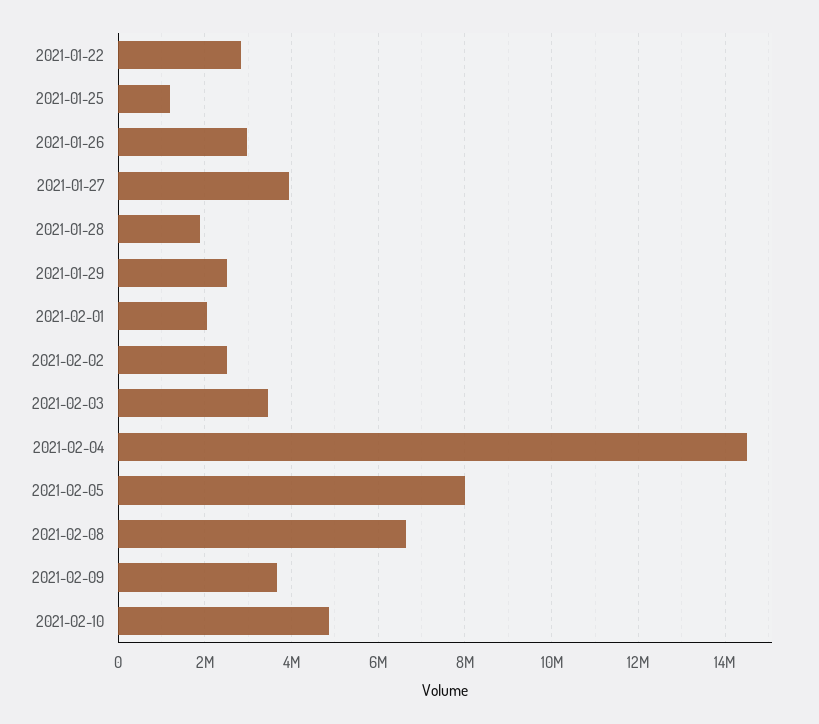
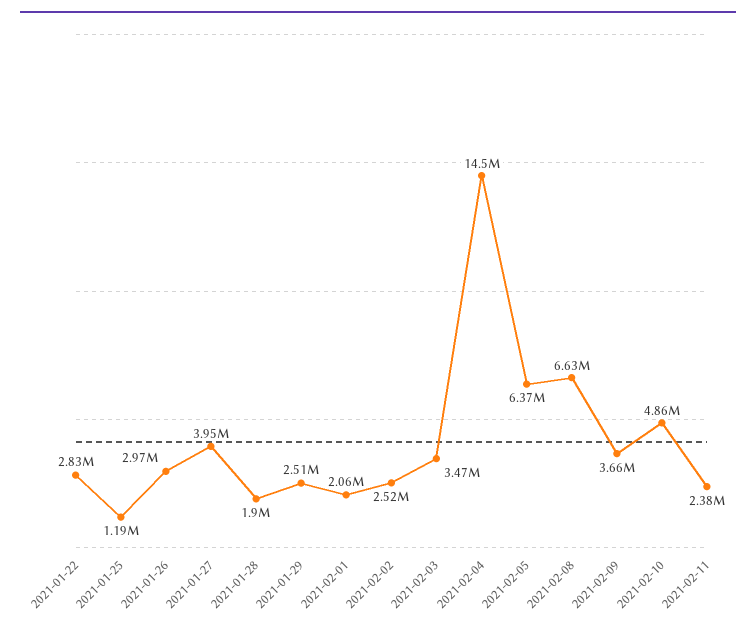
2021-02-05: 8000000 -> 6370000
2021-02-11: none -> 2380000

